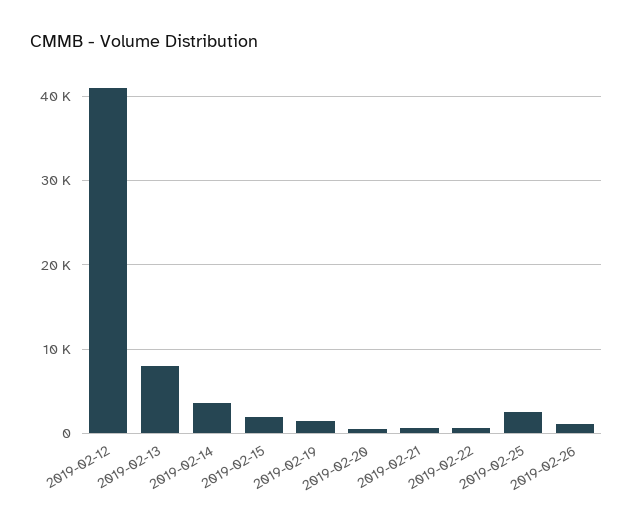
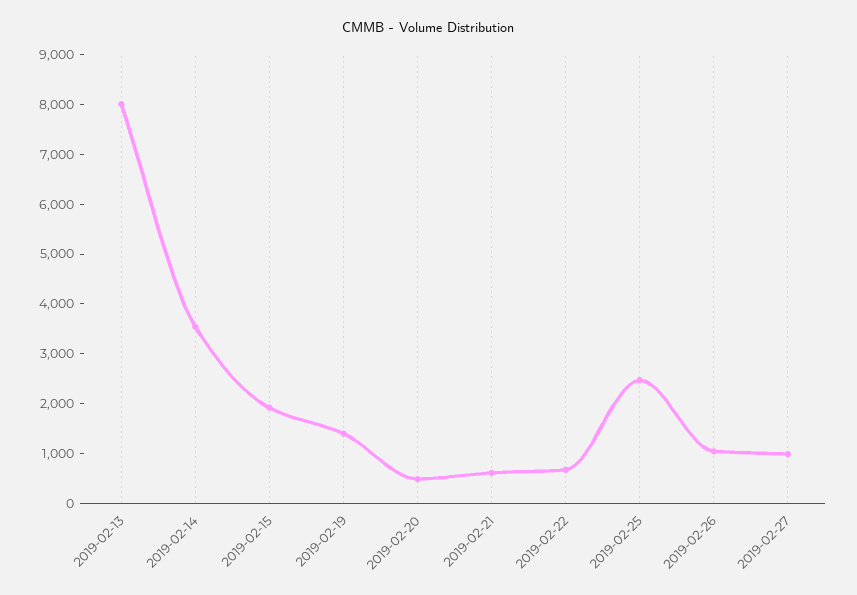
2019-02-12: 41000 -> none
2019-02-27: none -> 1000

